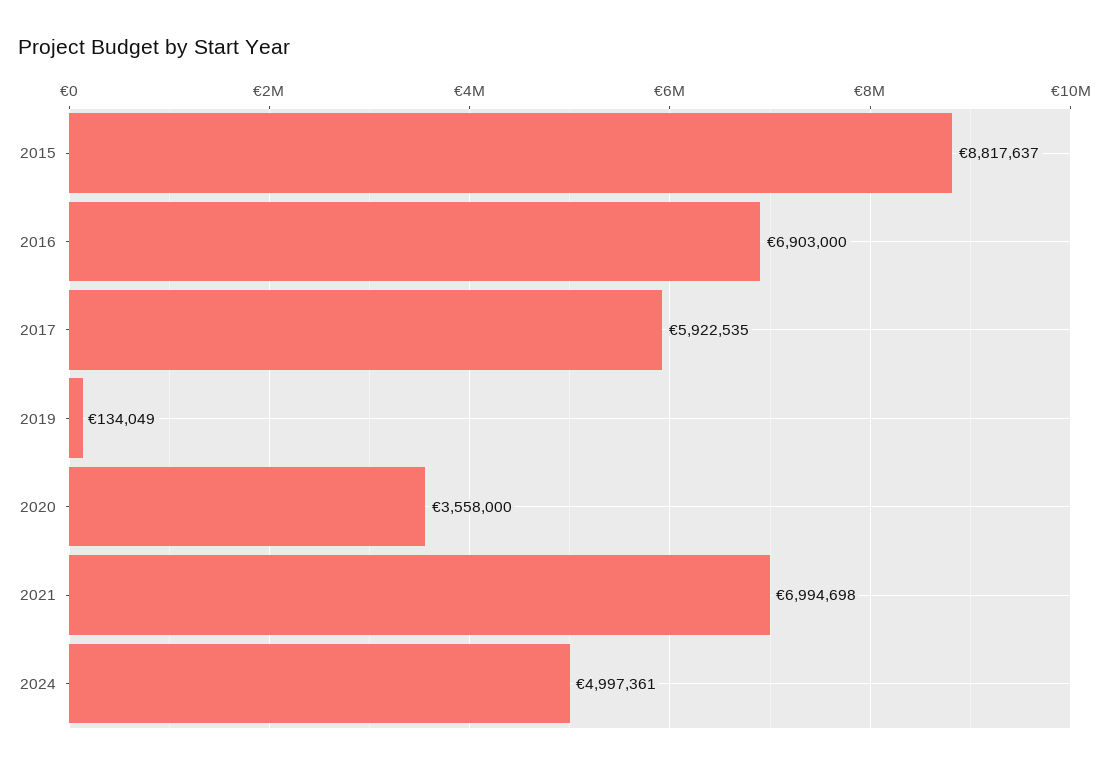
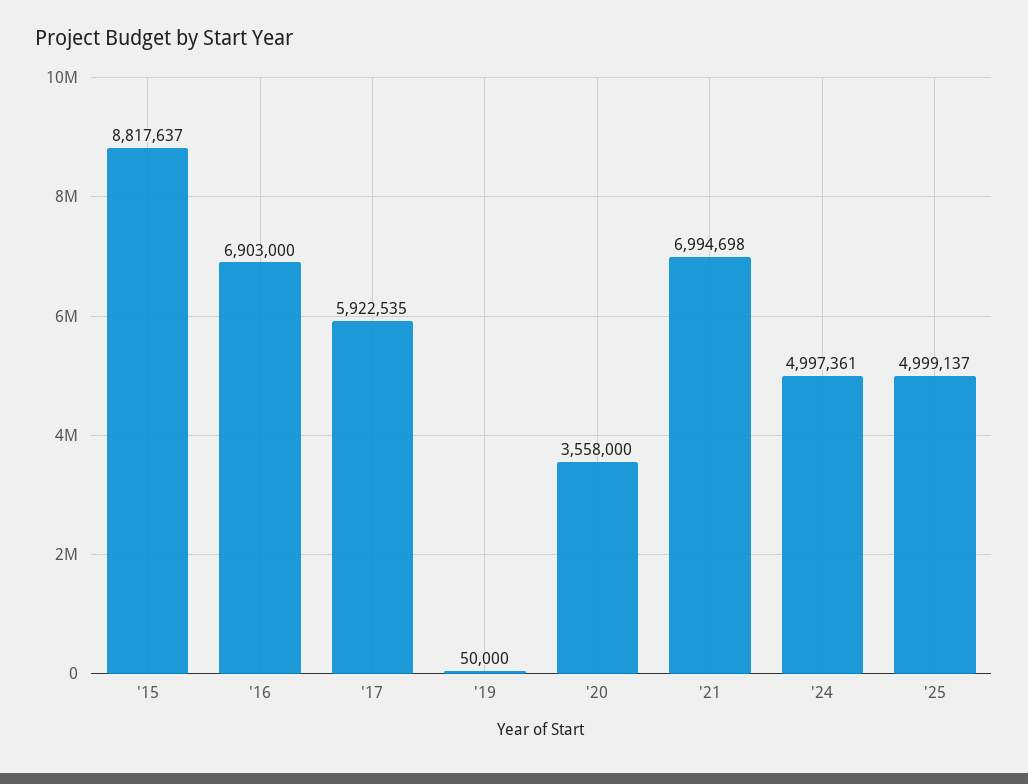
2019: 134049 -> 50000
'25: none -> 4999137

